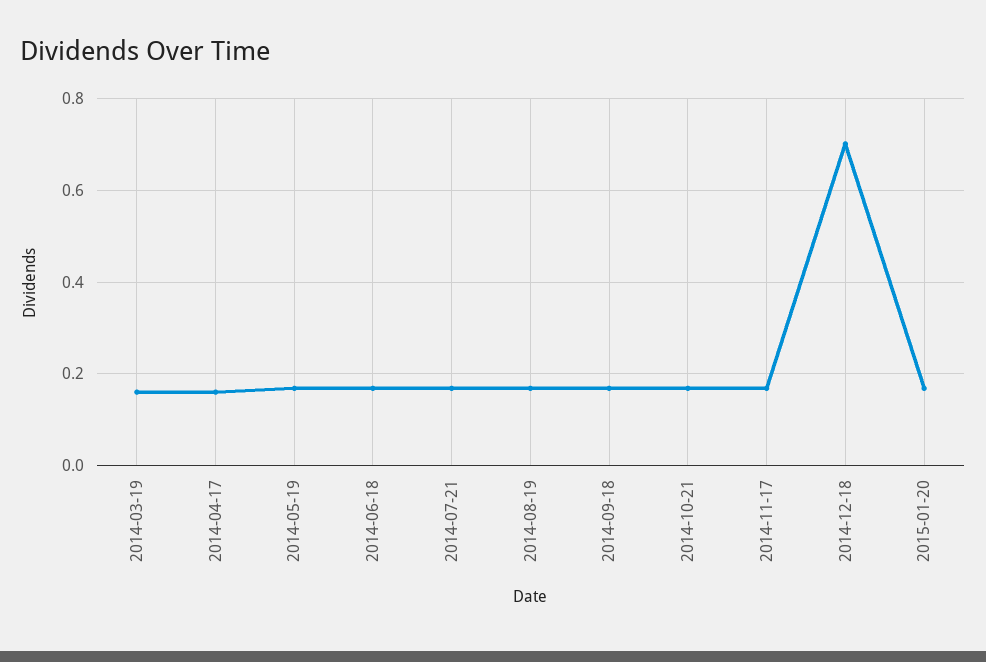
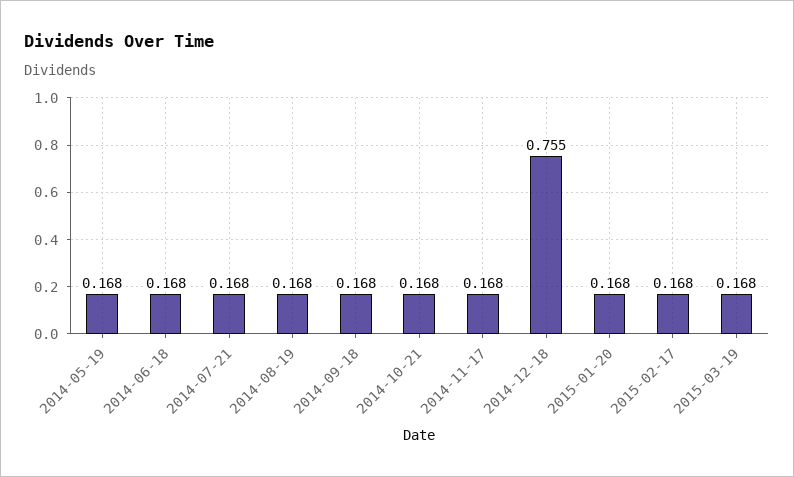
2014-03-19: 0.16 -> none
2014-04-17: 0.16 -> none
2014-12-18: 0.7 -> 0.755
2015-02-17: none -> 0.168
2015-03-19: none -> 0.168

